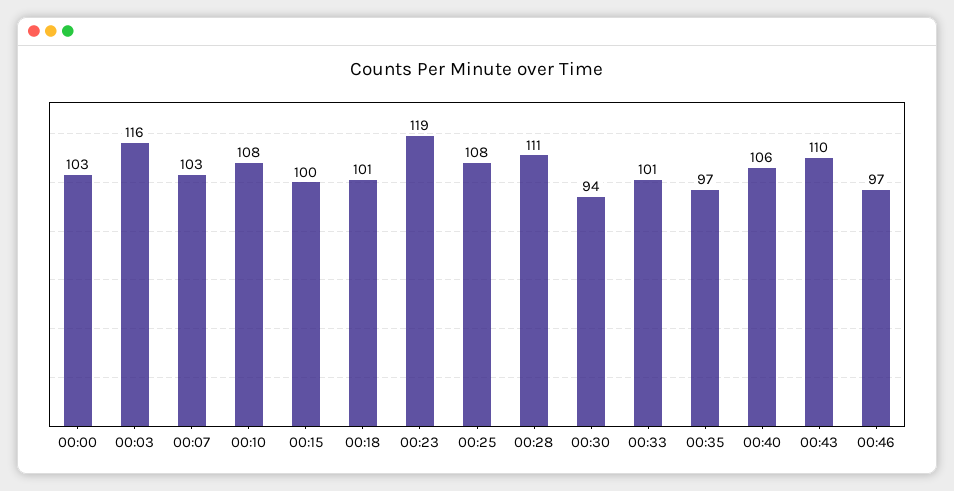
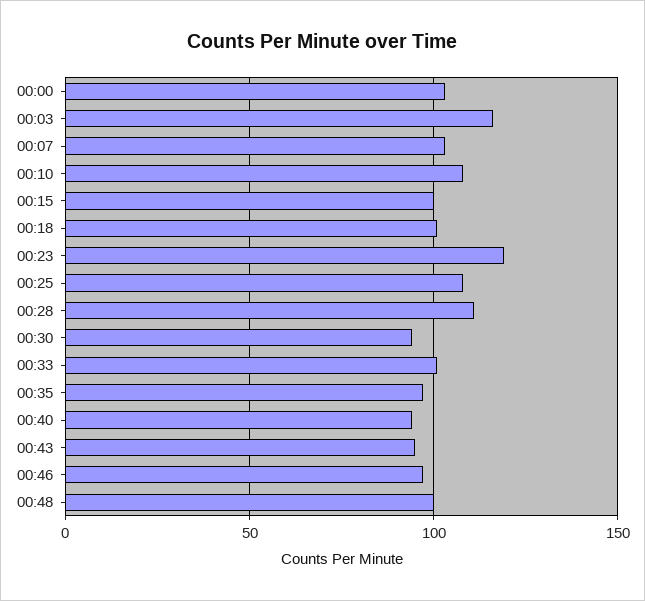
00:40: 106 -> 95
00:43: 110 -> 95
00:48: none -> 100

